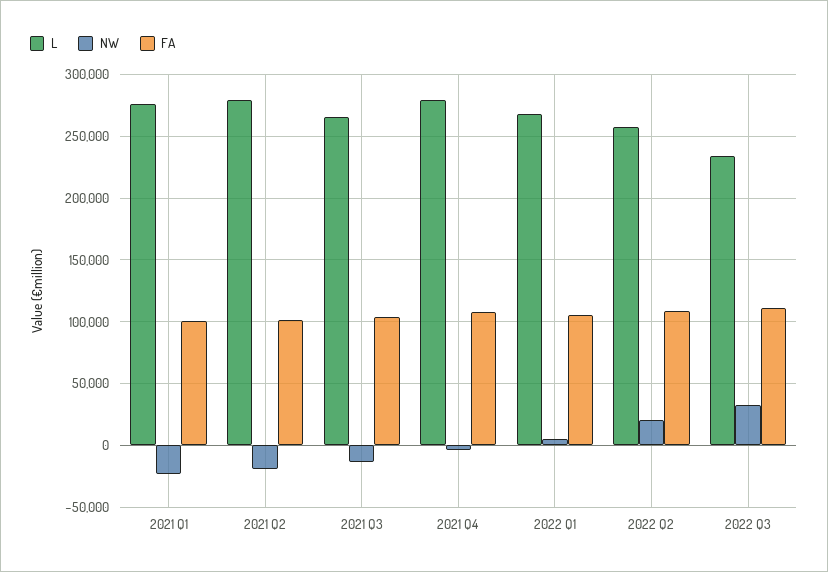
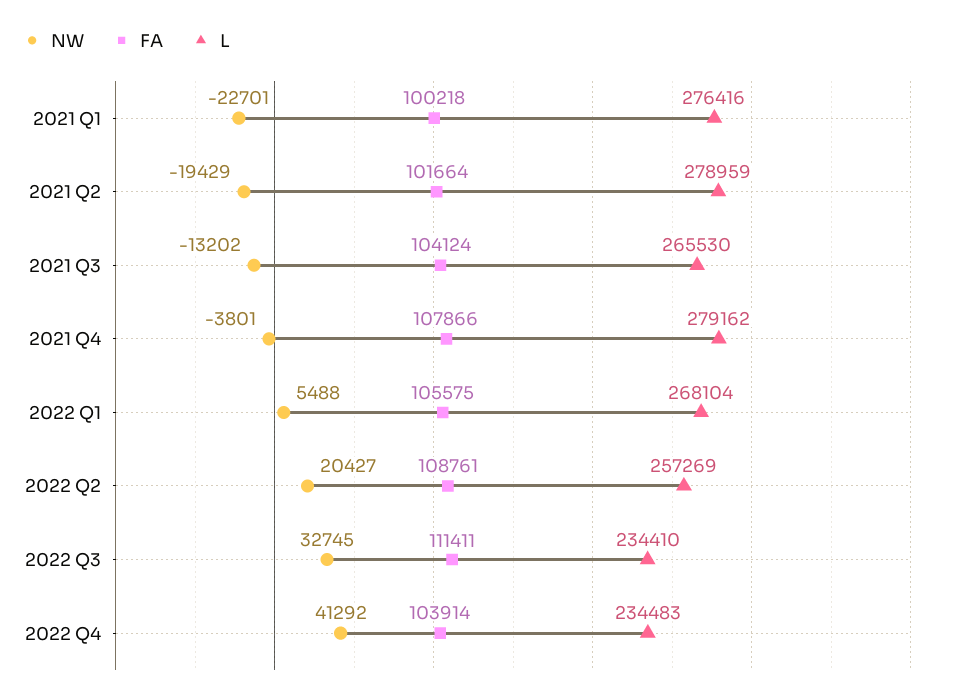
NW, 2022 Q4: none -> 41292
FA, 2022 Q4: none -> 103914
L, 2022 Q4: none -> 234483

